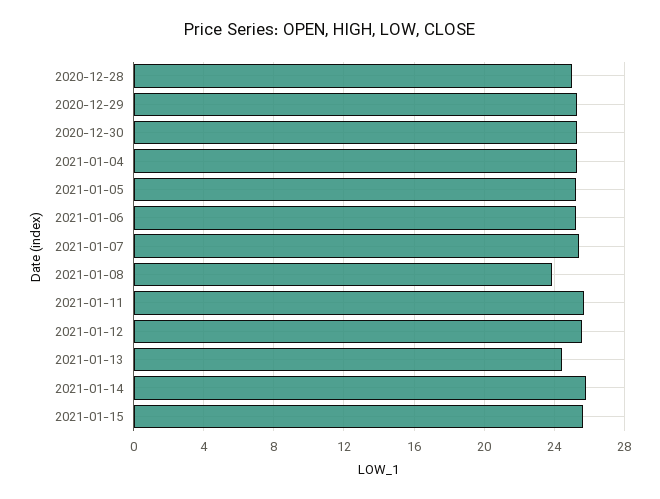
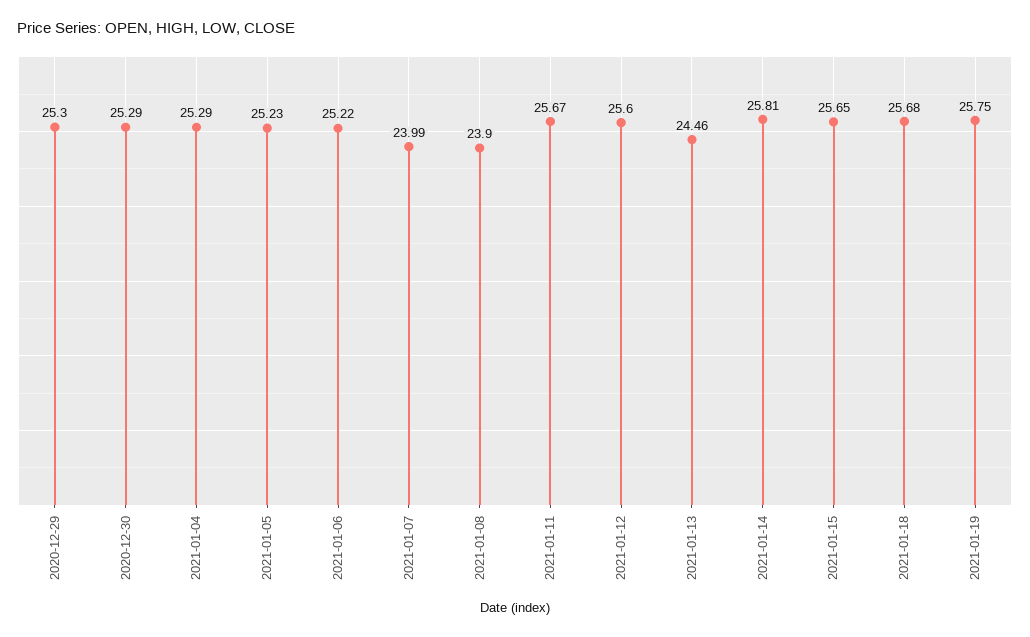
2020-12-28: 25 -> none
2021-01-07: 25.5 -> 23.99
2021-01-18: none -> 25.68
2021-01-19: none -> 25.75

